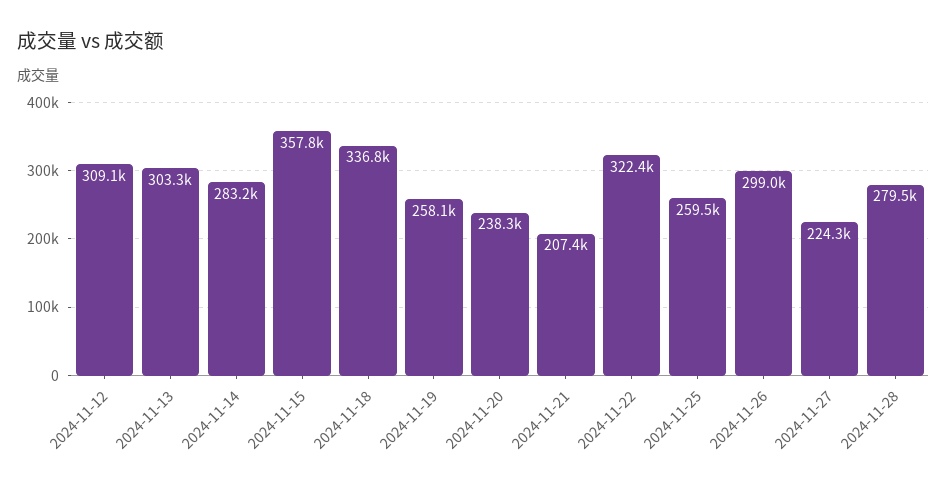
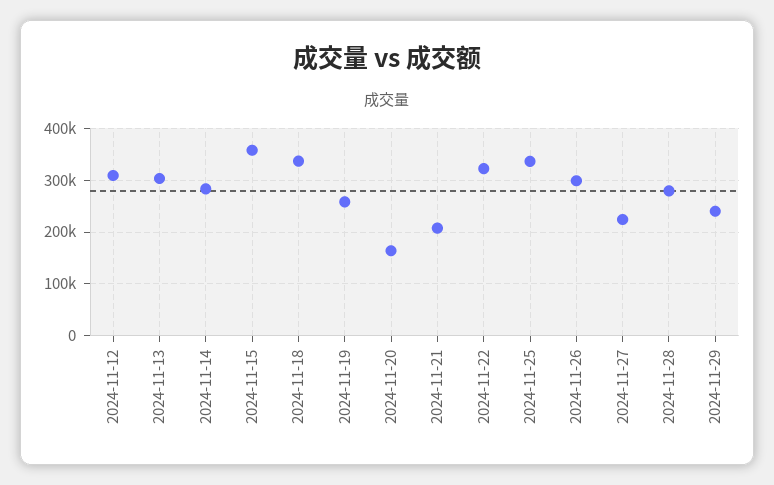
2024-11-20: 238300 -> 160000
2024-11-25: 259500 -> 340000
2024-11-29: none -> 240000

